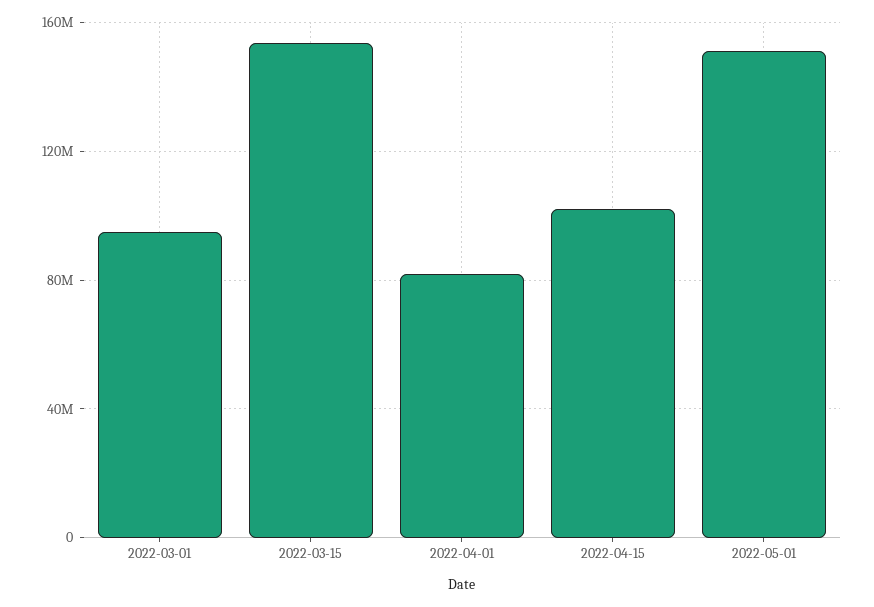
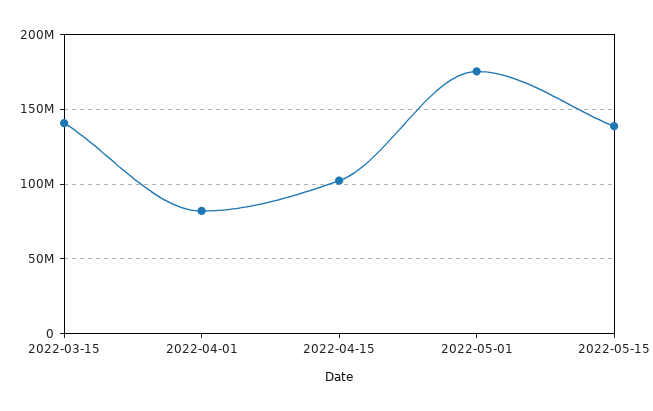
2022-03-01: 95000000 -> none
2022-03-15: 155000000 -> 140000000
2022-05-01: 150000000 -> 175000000
2022-05-15: none -> 140000000

